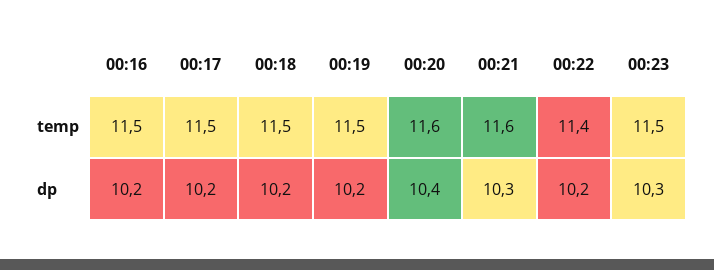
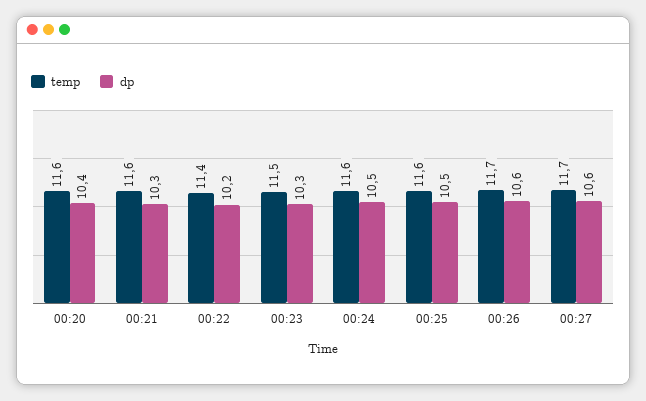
temp, 00:16: 11.5 -> none
temp, 00:17: 11.5 -> none
temp, 00:18: 11.5 -> none
temp, 00:19: 11.5 -> none
dp, 00:16: 10.2 -> none
dp, 00:17: 10.2 -> none
dp, 00:18: 10.2 -> none
dp, 00:19: 10.2 -> none
temp, 00:24: none -> 11.6
dp, 00:24: none -> 10.5
temp, 00:25: none -> 11.6
dp, 00:25: none -> 10.5
temp, 00:26: none -> 11.7
dp, 00:26: none -> 10.6
temp, 00:27: none -> 11.7
dp, 00:27: none -> 10.6

